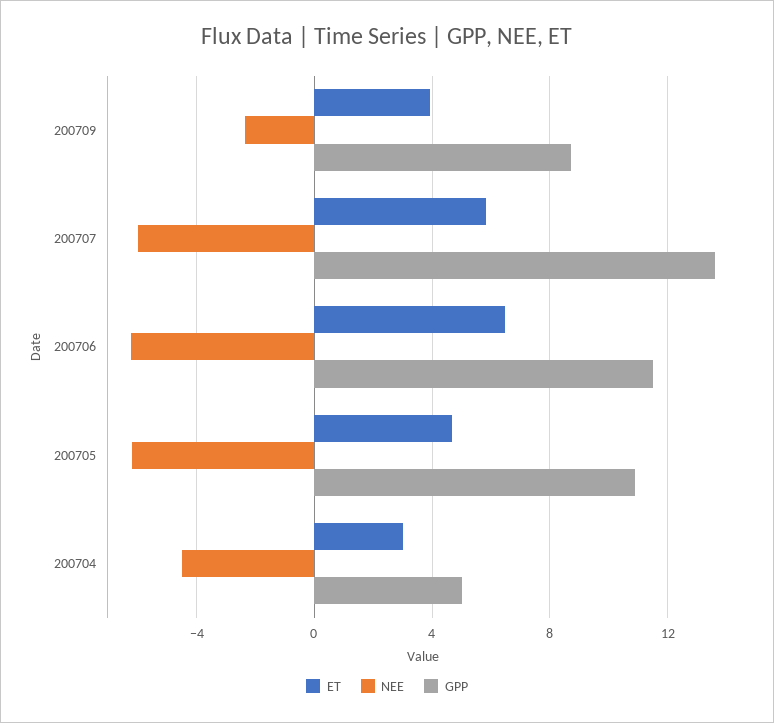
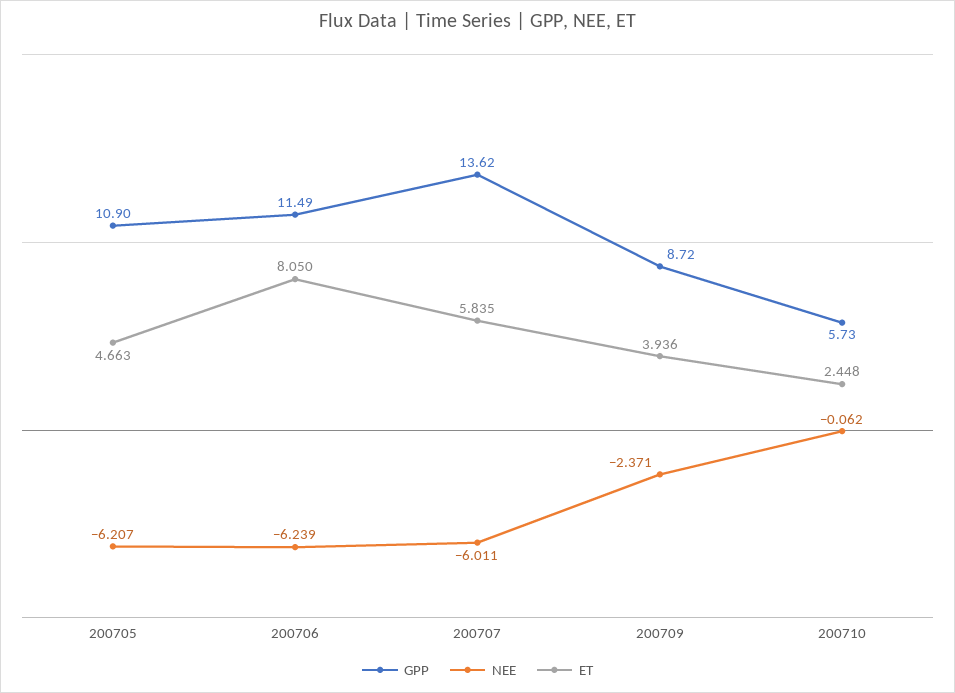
ET, 200706: 6.5 -> 8.05
ET, 200704: 3 -> none
NEE, 200704: -4.5 -> none
GPP, 200704: 5 -> none
GPP, 200710: none -> 5.73
NEE, 200710: none -> -0.062
ET, 200710: none -> 2.448

